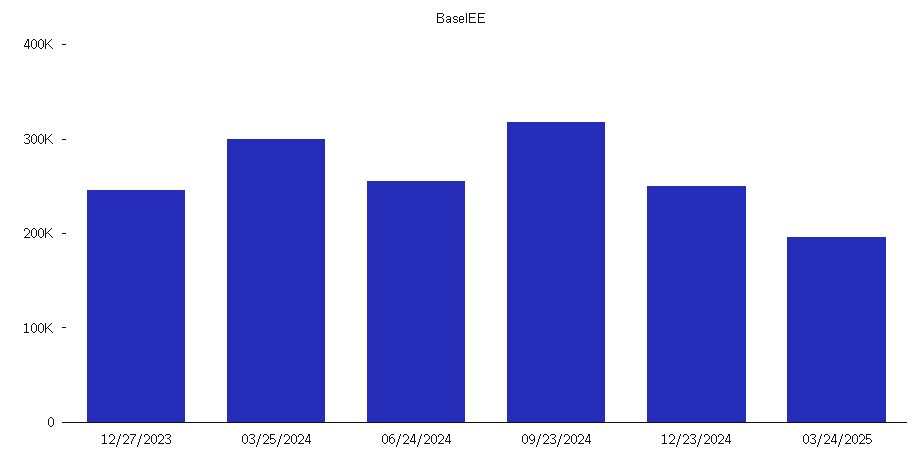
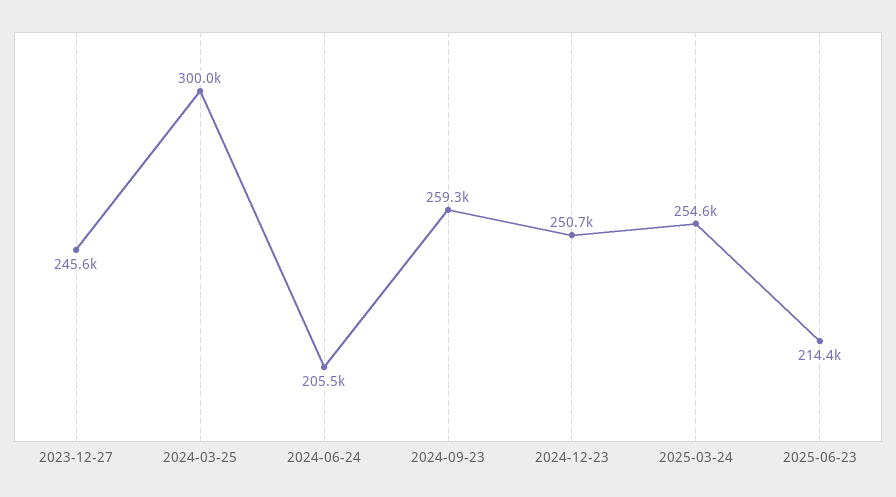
06/24/2024: 260000 -> 205500
09/23/2024: 320000 -> 259300
03/24/2025: 200000 -> 254600
2025-06-23: none -> 214400

